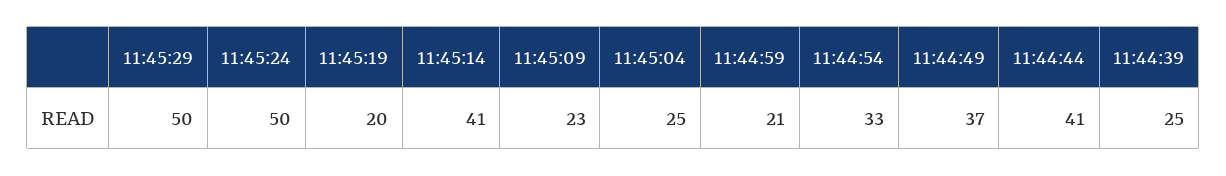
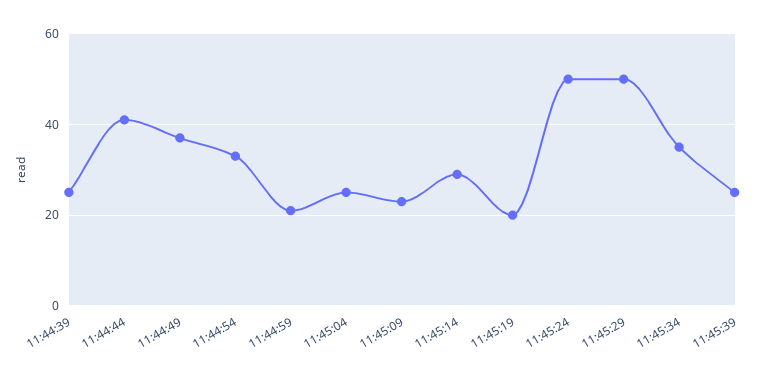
11:45:14: 41 -> 30
11:45:34: none -> 35
11:45:39: none -> 25

